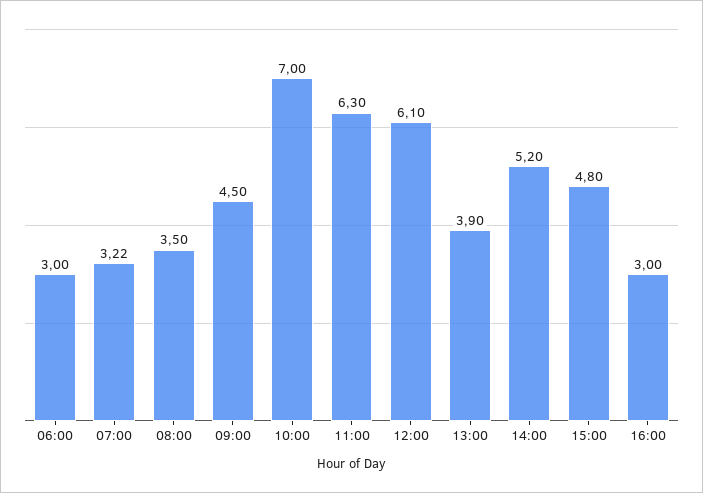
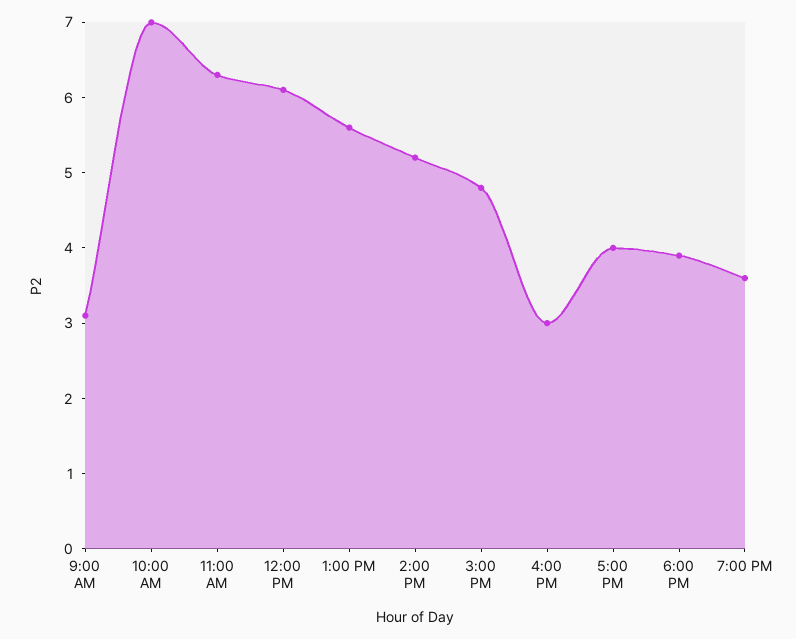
06:00: 3 -> none
07:00: 3.22 -> none
08:00: 3.5 -> none
09:00: 4.5 -> 3
13:00: 3.9 -> 5.5
5:00 PM: none -> 4
6:00 PM: none -> 4
7:00 PM: none -> 3.5

